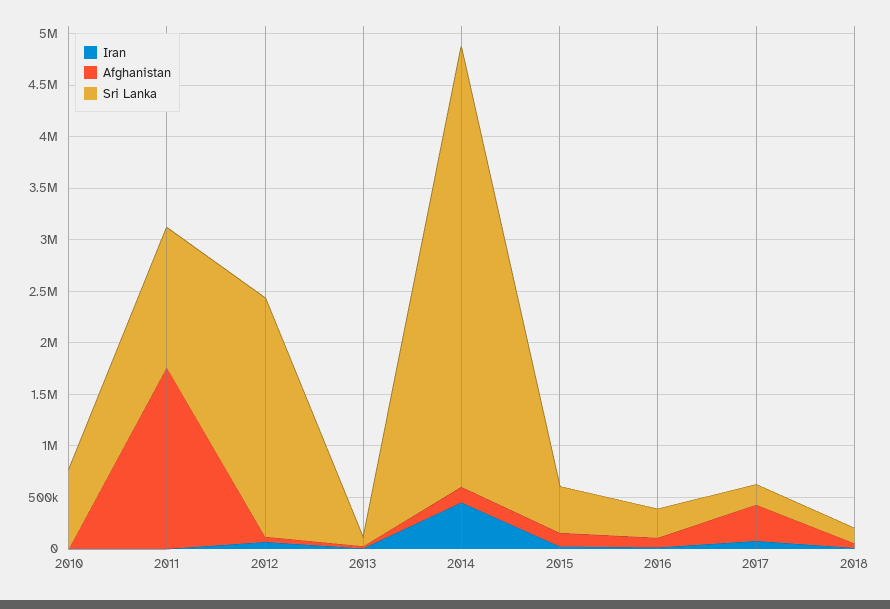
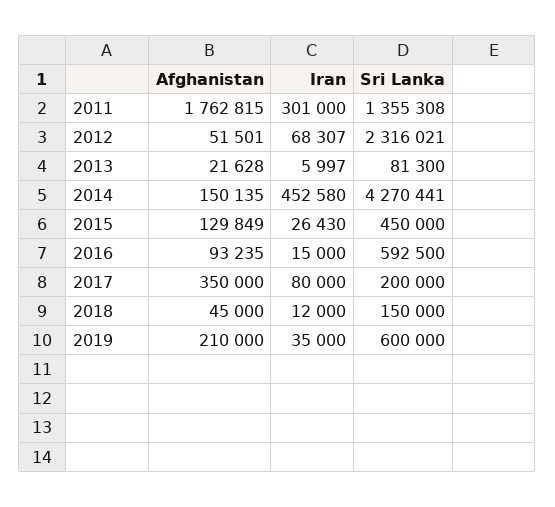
Iran, 2010: 0 -> none
Afghanistan, 2010: 0 -> none
Sri Lanka, 2010: 800000 -> none
Iran, 2011: 0 -> 301000
Sri Lanka, 2016: 300000 -> 592500
Afghanistan, 2019: none -> 210000
Iran, 2019: none -> 35000
Sri Lanka, 2019: none -> 600000

